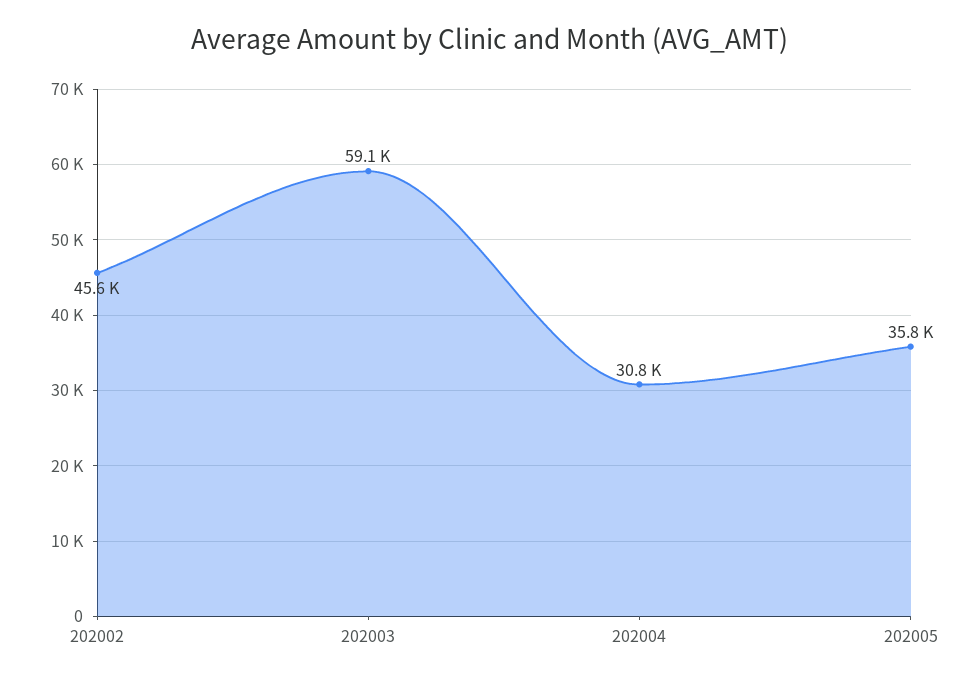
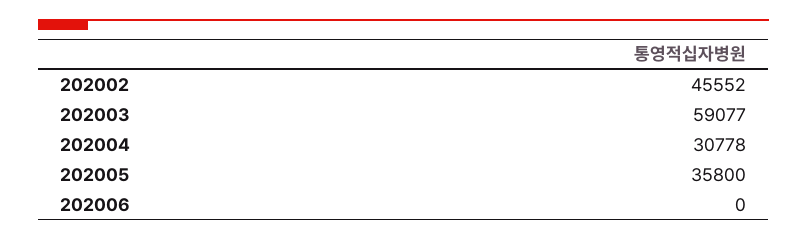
202006: none -> 0

